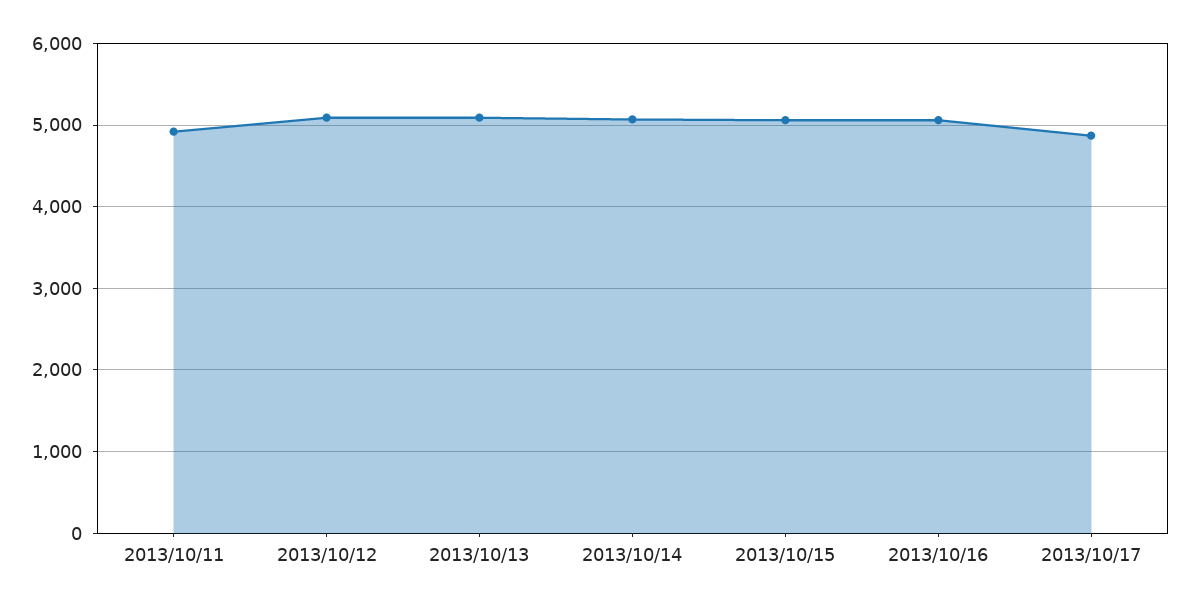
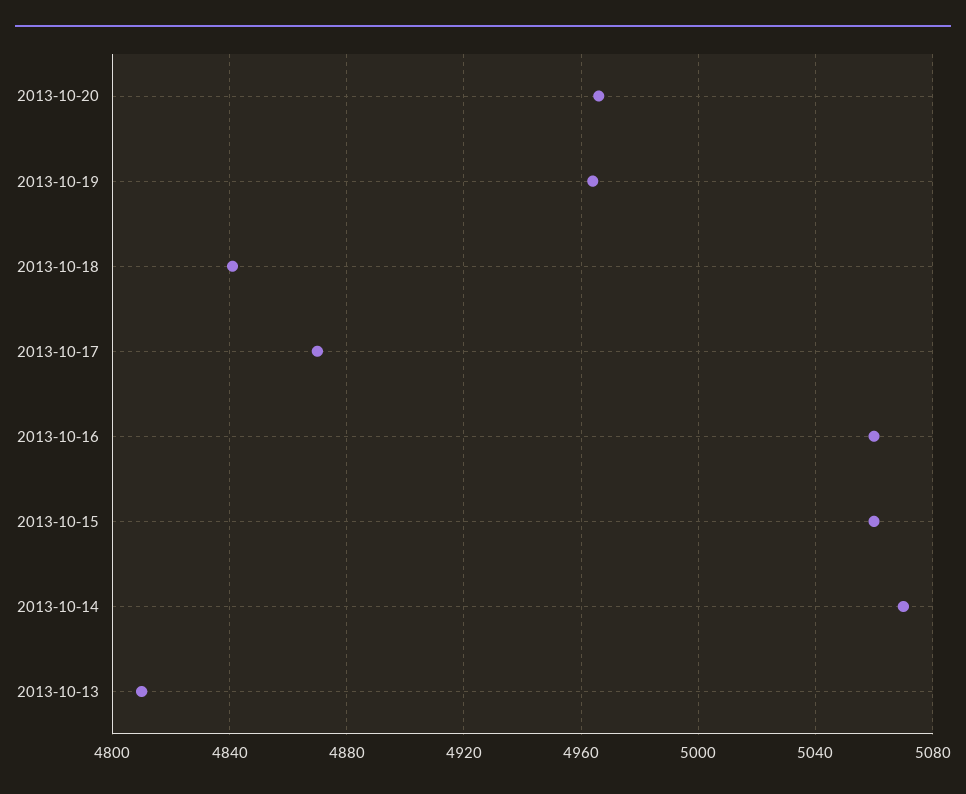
2013/10/11: 4900 -> none
2013/10/12: 5100 -> none
2013/10/13: 5100 -> 4810
2013-10-20: none -> 4965
2013-10-19: none -> 4965
2013-10-18: none -> 4840

